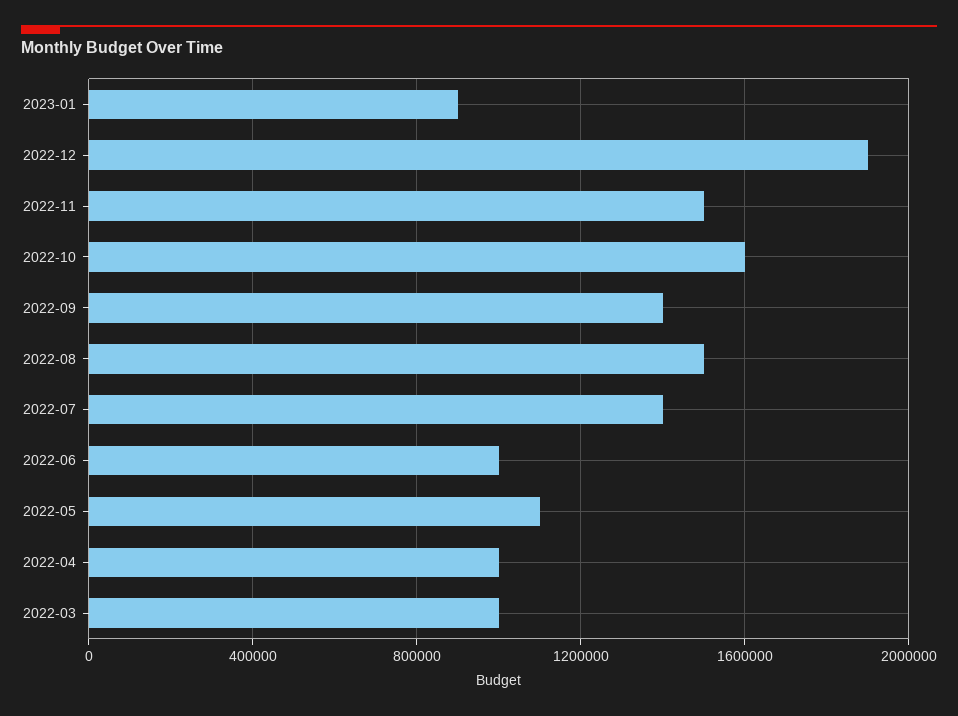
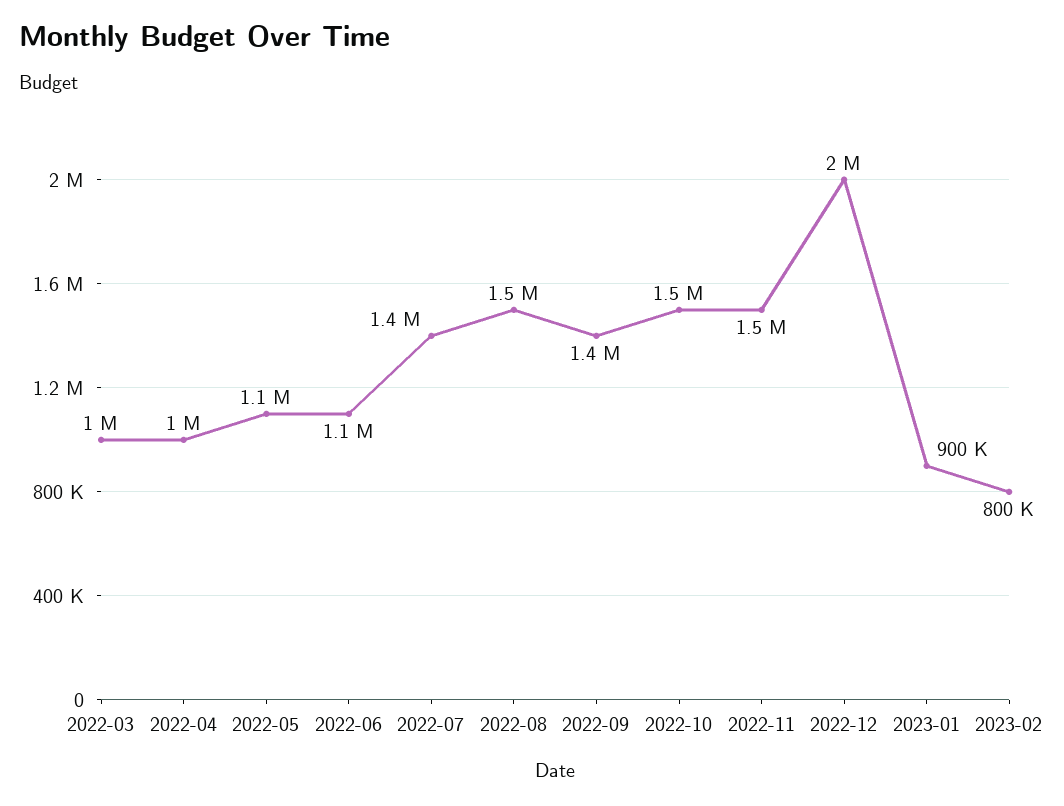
2022-12: 1900000 -> 2000000
2022-10: 1600000 -> 1500000
2022-06: 1000000 -> 1100000
2023-02: none -> 800000

